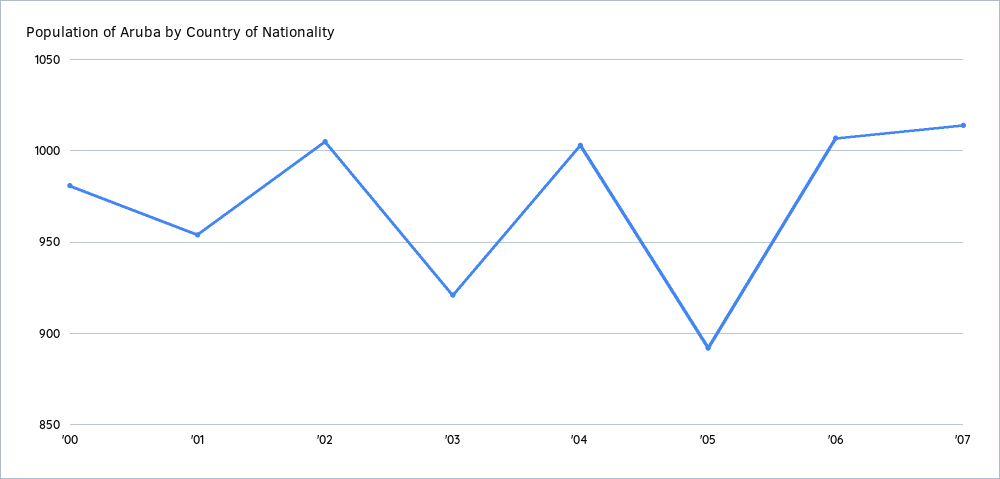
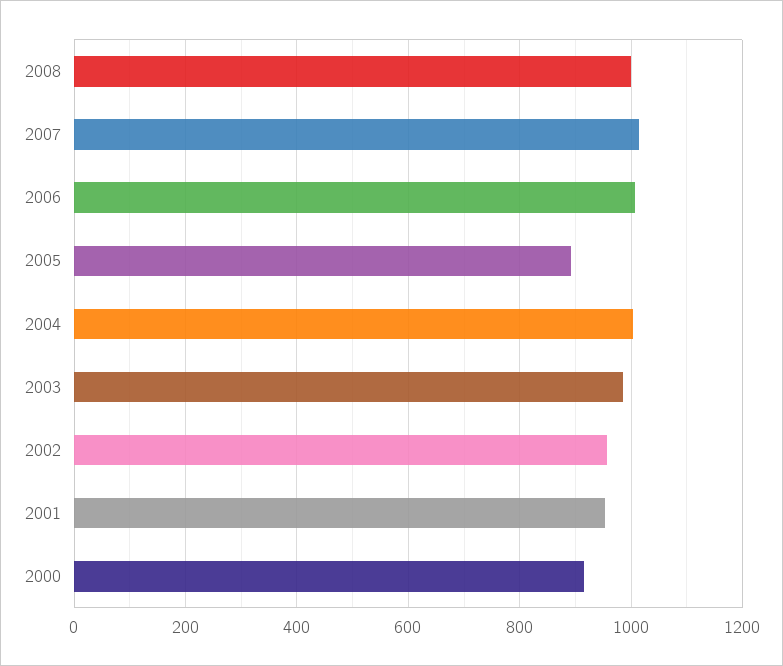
'00: 980 -> 920
'02: 1005 -> 960
'03: 920 -> 980
2008: none -> 1000

